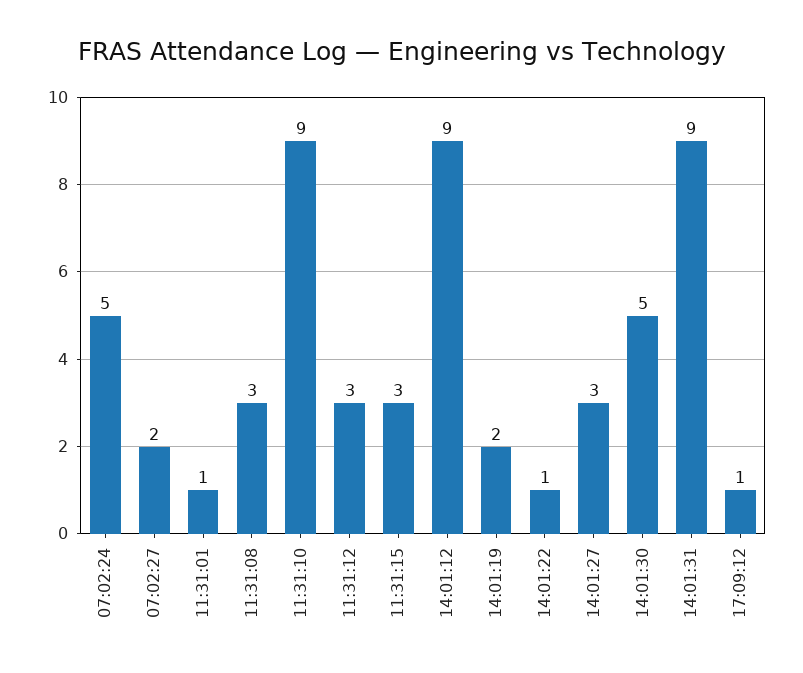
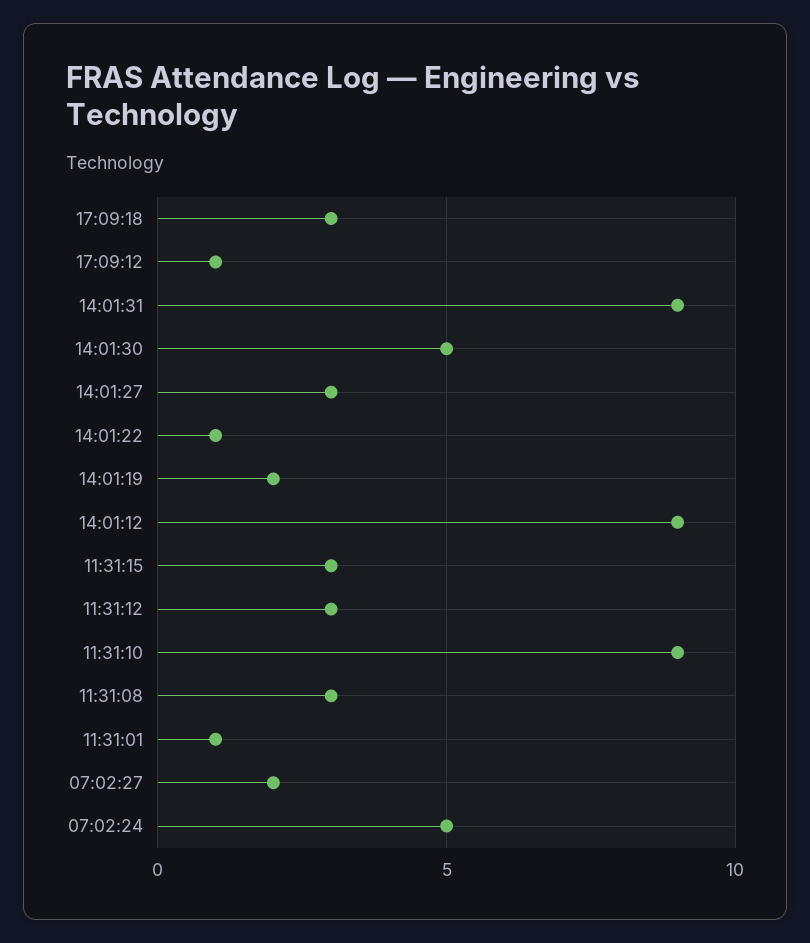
17:09:18: none -> 3

